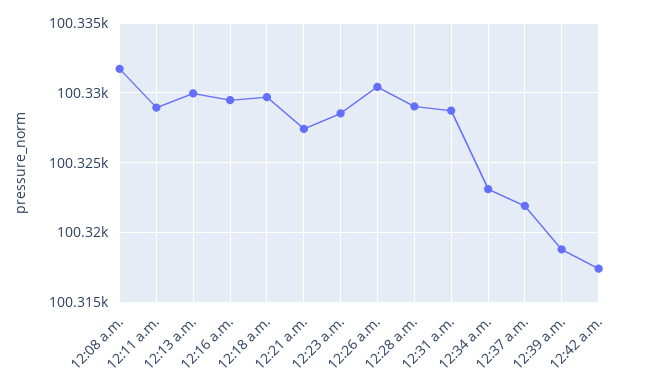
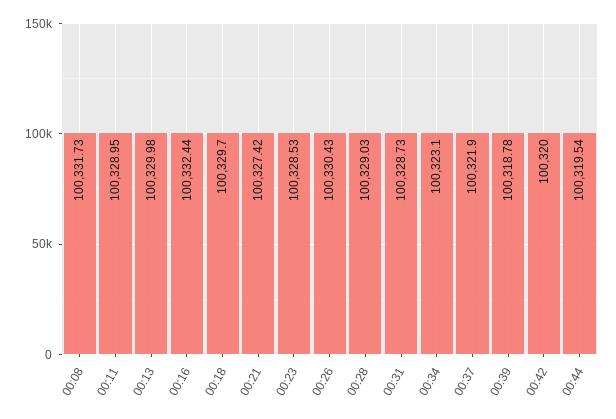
12:16 a.m.: 100329.5 -> 100332.44
12:42 a.m.: 100317.5 -> 100320
00:44: none -> 100319.54

